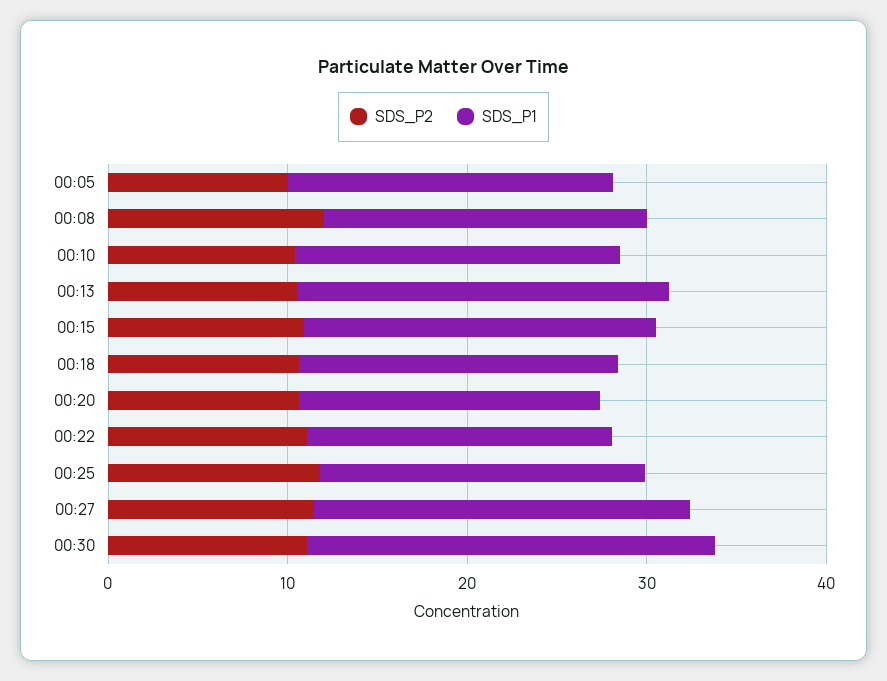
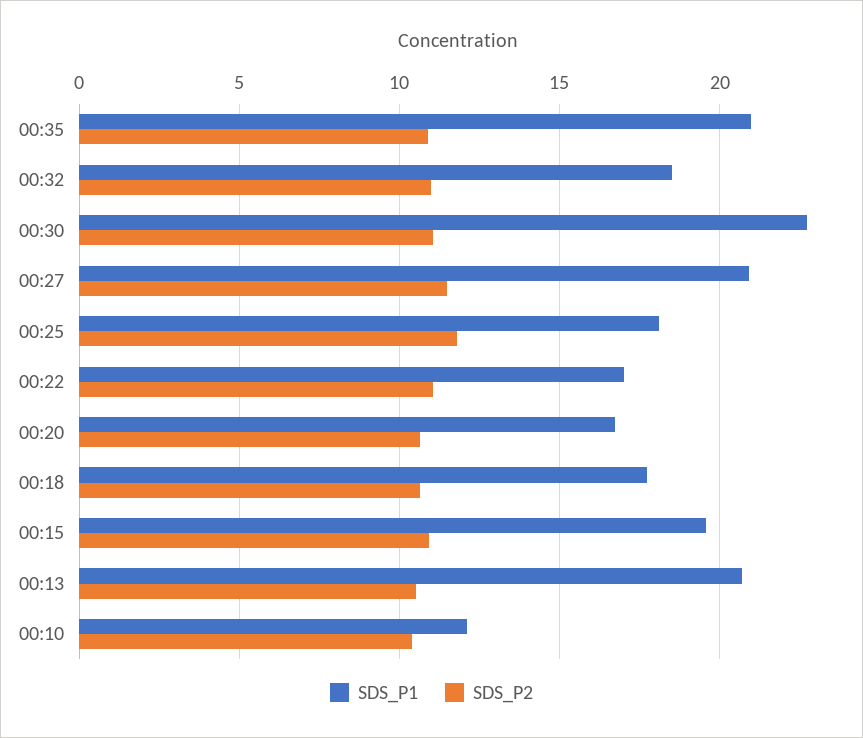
SDS_P2, 00:05: 10 -> none
SDS_P1, 00:05: 18 -> none
SDS_P2, 00:08: 12 -> none
SDS_P1, 00:08: 18 -> none
SDS_P1, 00:10: 18 -> 12
SDS_P1, 00:35: none -> 21
SDS_P2, 00:35: none -> 11
SDS_P1, 00:32: none -> 18.5
SDS_P2, 00:32: none -> 11

